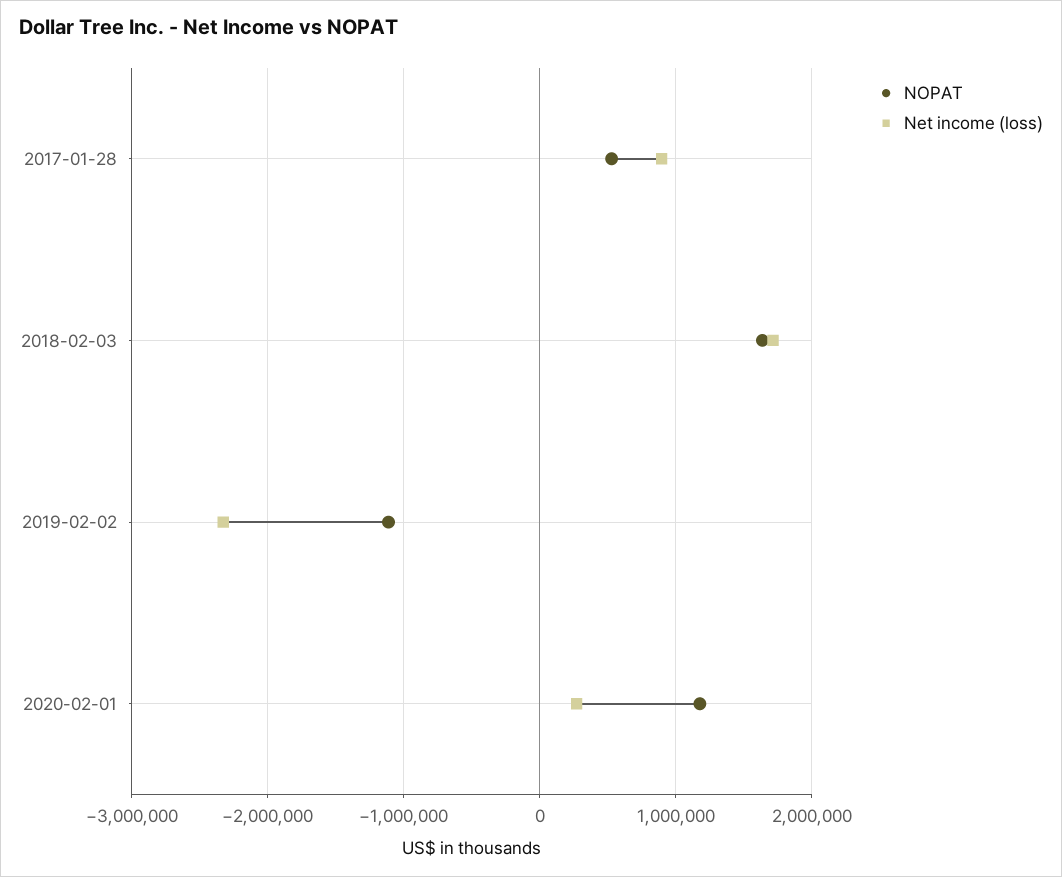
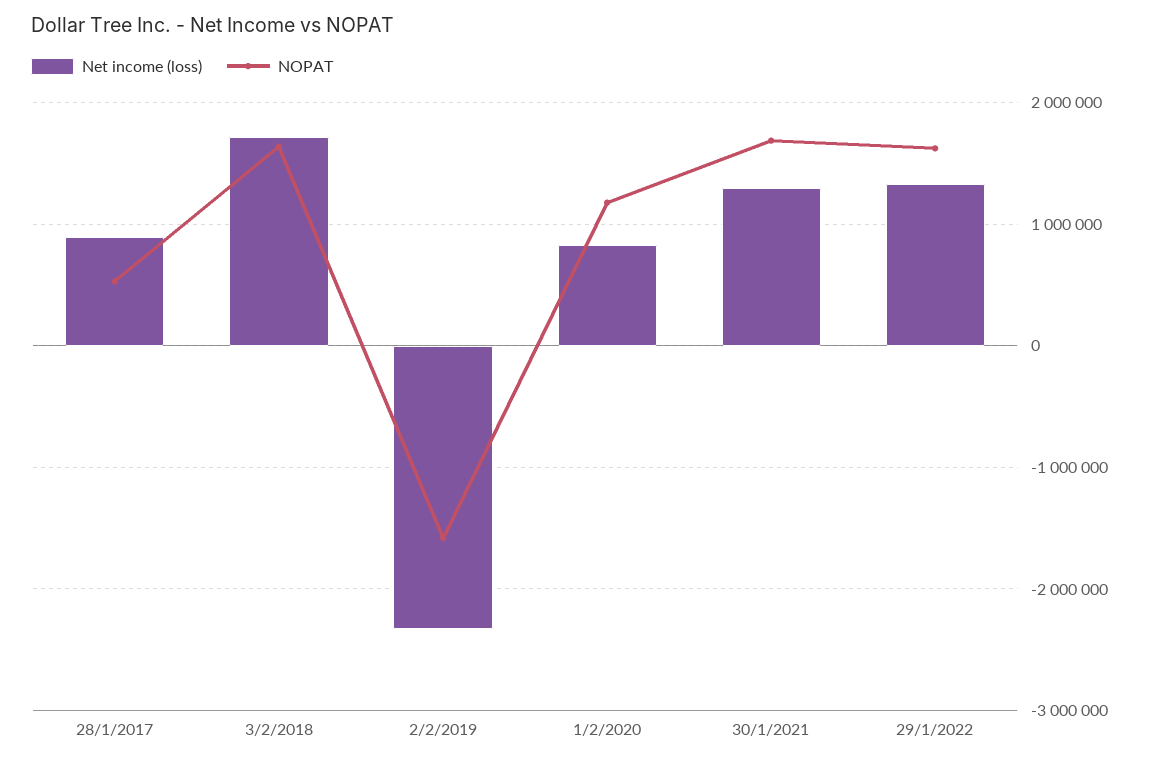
NOPAT, 2019-02-02: -1100000 -> -1600000
Net income (loss), 2020-02-01: 300000 -> 800000
Net income (loss), 30/1/2021: none -> 1300000
NOPAT, 30/1/2021: none -> 1700000
Net income (loss), 29/1/2022: none -> 1300000
NOPAT, 29/1/2022: none -> 1600000

